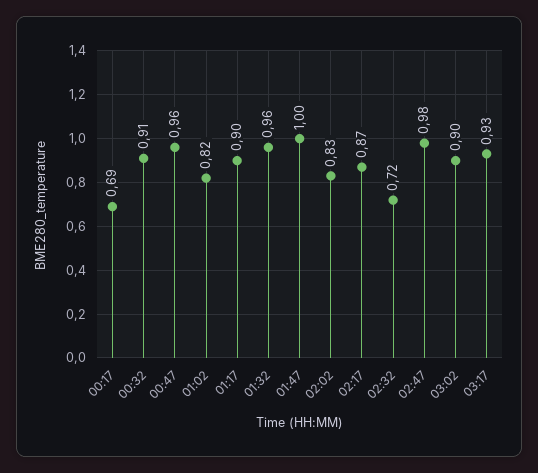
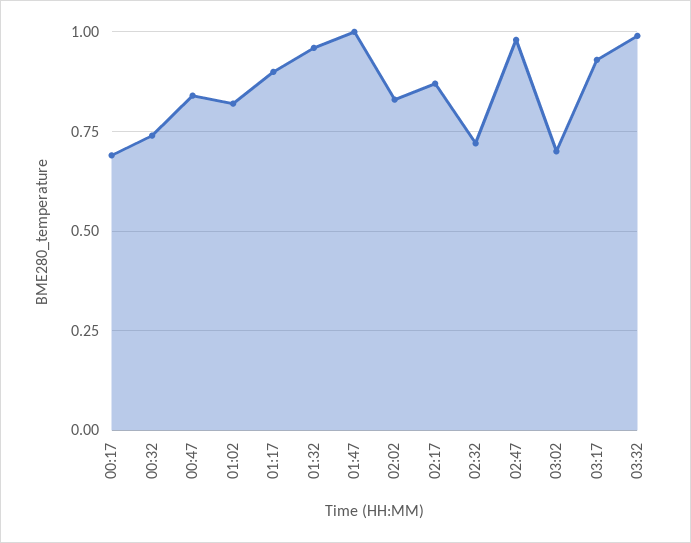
00:32: 0.91 -> 0.75
00:47: 0.96 -> 0.85
03:02: 0.9 -> 0.7
03:32: none -> 1

